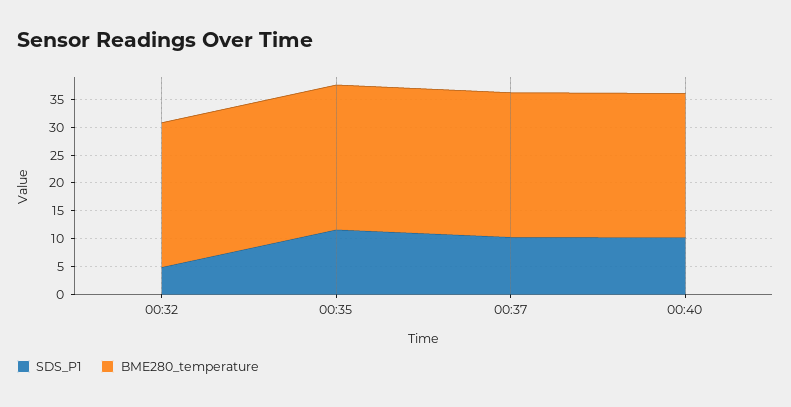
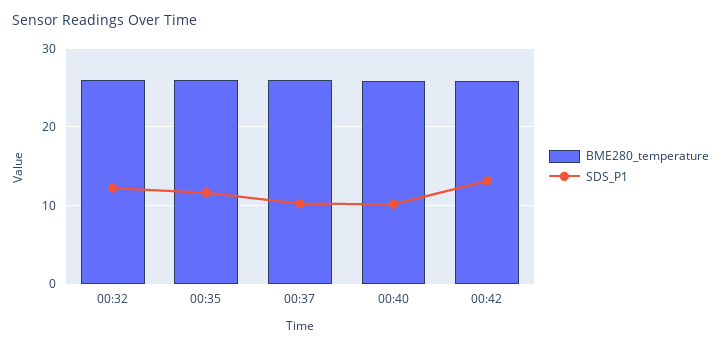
SDS_P1, 00:32: 5 -> 12
BME280_temperature, 00:42: none -> 26
SDS_P1, 00:42: none -> 13

